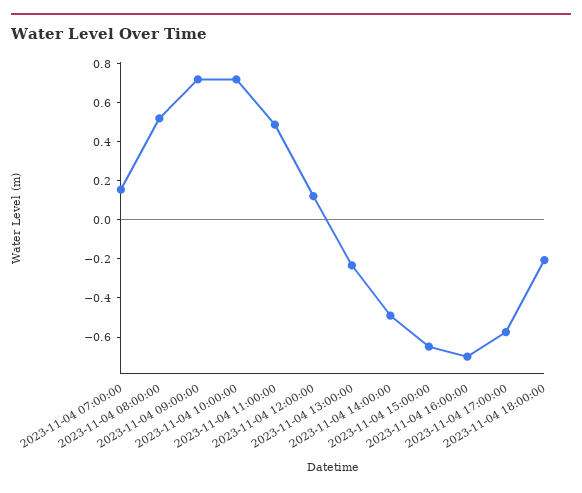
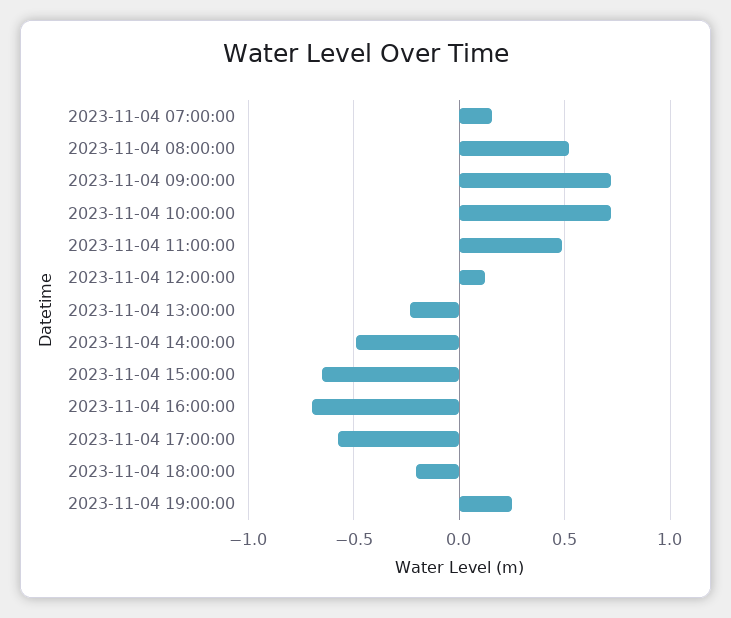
2023-11-04 19:00:00: none -> 0.25

